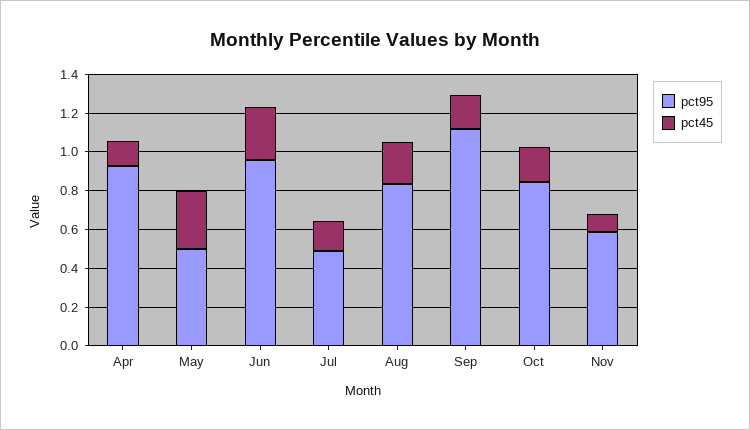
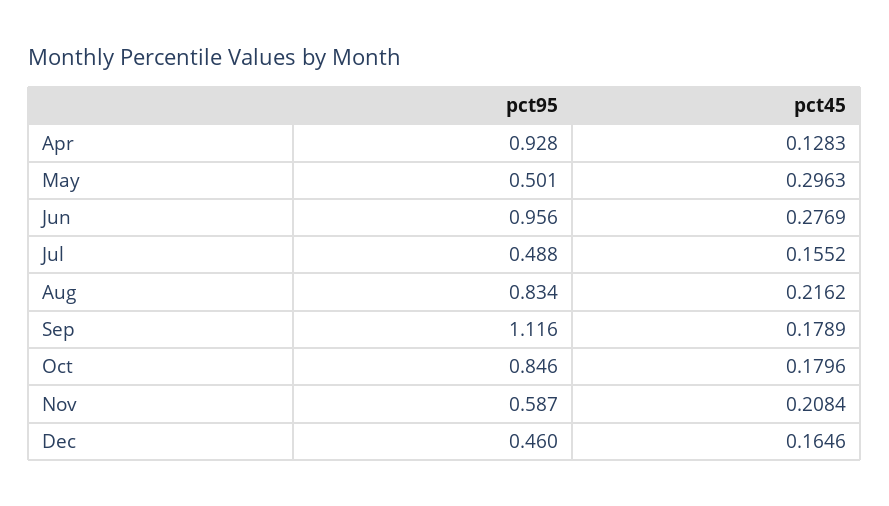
pct45, Nov: 0.1 -> 0.2084
pct95, Dec: none -> 0.46
pct45, Dec: none -> 0.1646

